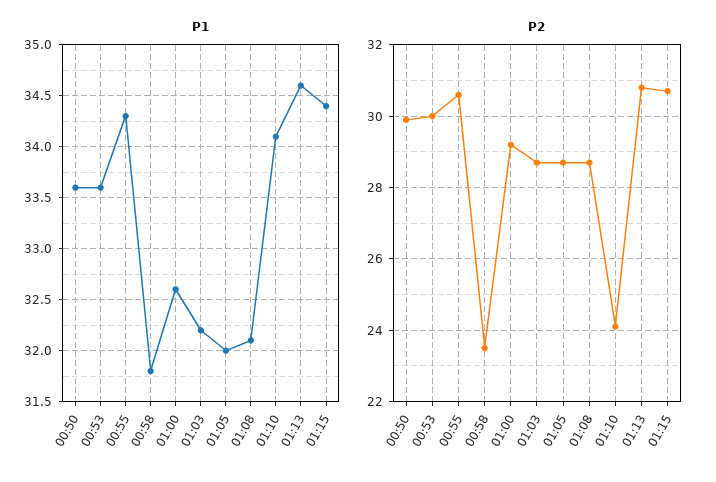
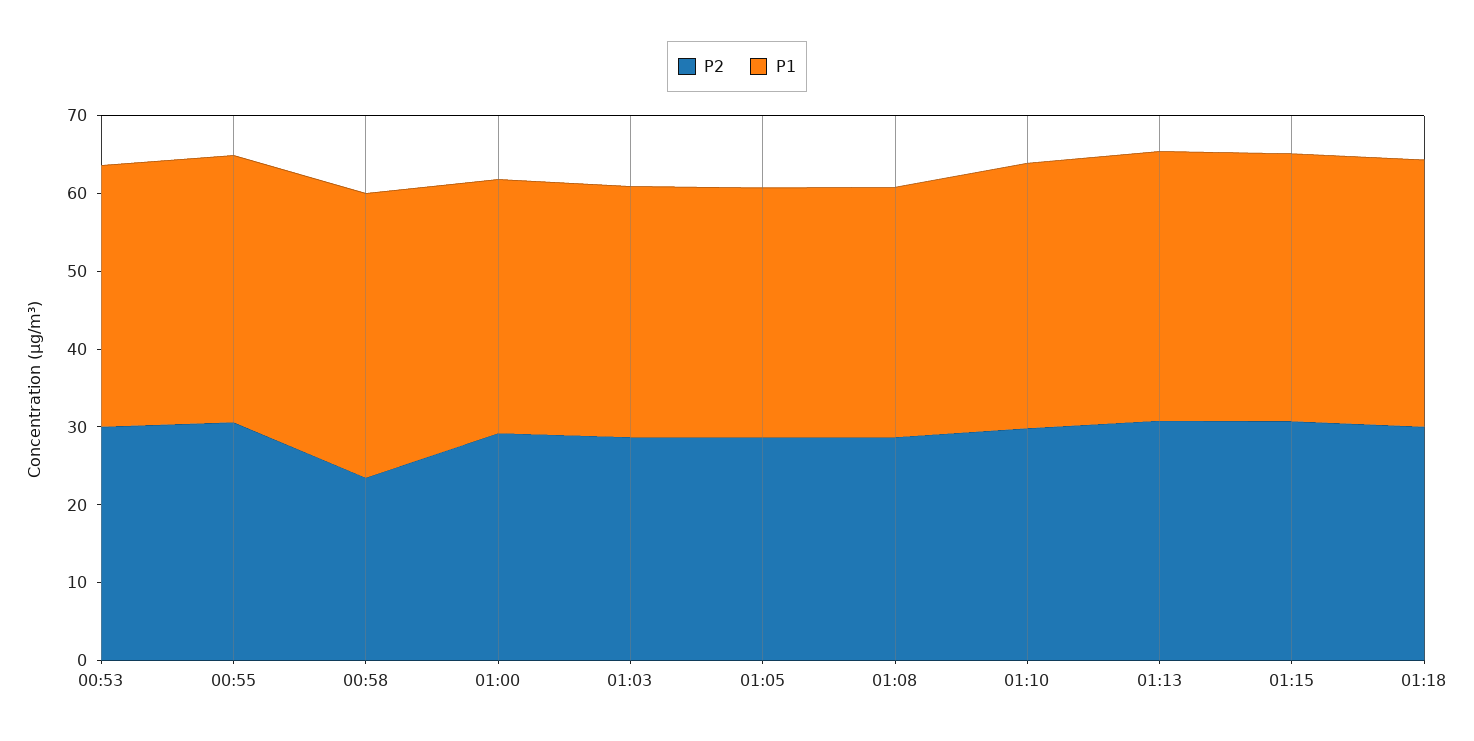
P1, 00:50: 33.6 -> none
P1, 00:58: 31.8 -> 36
P2, 00:50: 30 -> none
P2, 01:10: 24 -> 30
P2, 01:18: none -> 30
P1, 01:18: none -> 34

